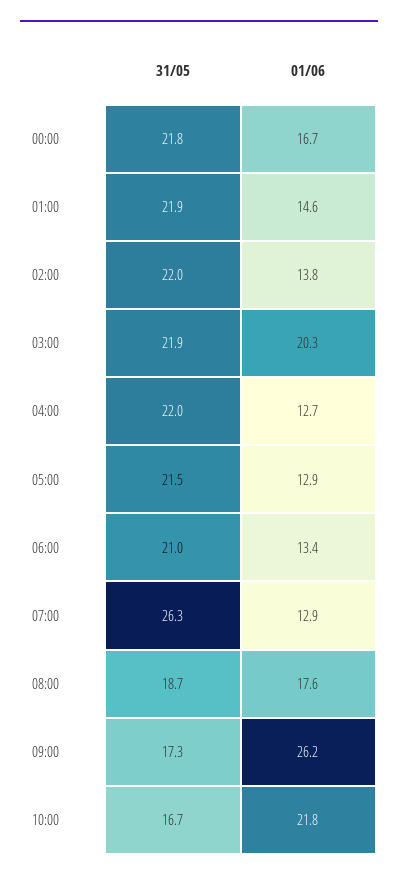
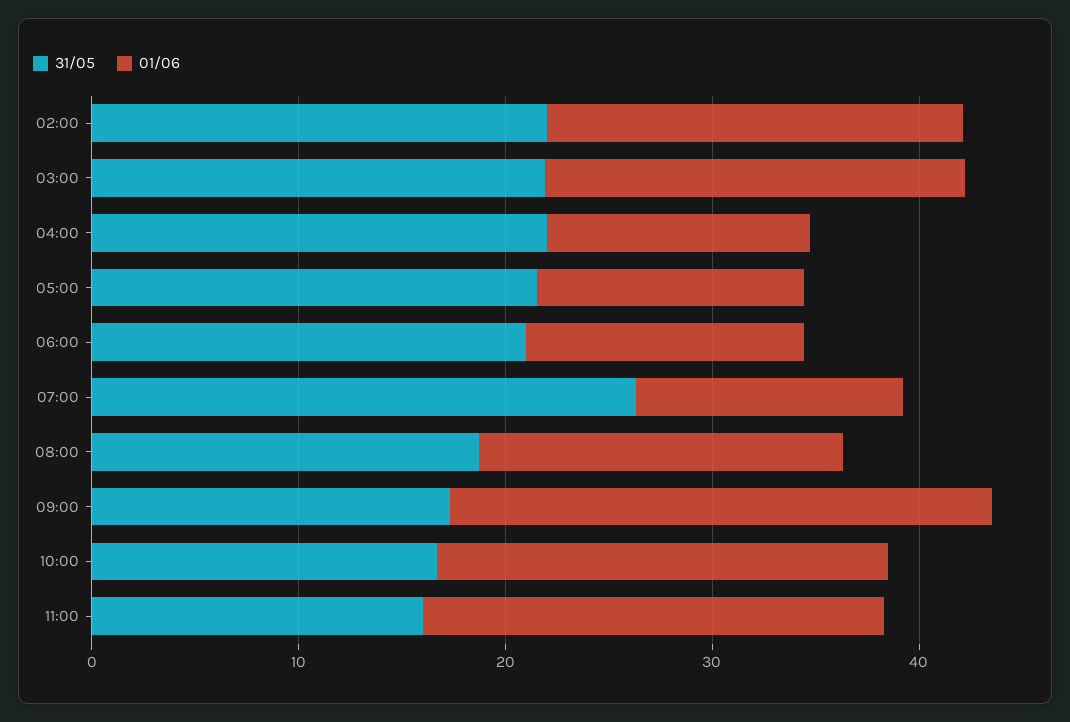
31/05, 00:00: 21.8 -> none
01/06, 00:00: 16.7 -> none
31/05, 01:00: 21.9 -> none
01/06, 01:00: 14.6 -> none
01/06, 02:00: 13.8 -> 20
31/05, 11:00: none -> 16
01/06, 11:00: none -> 22

